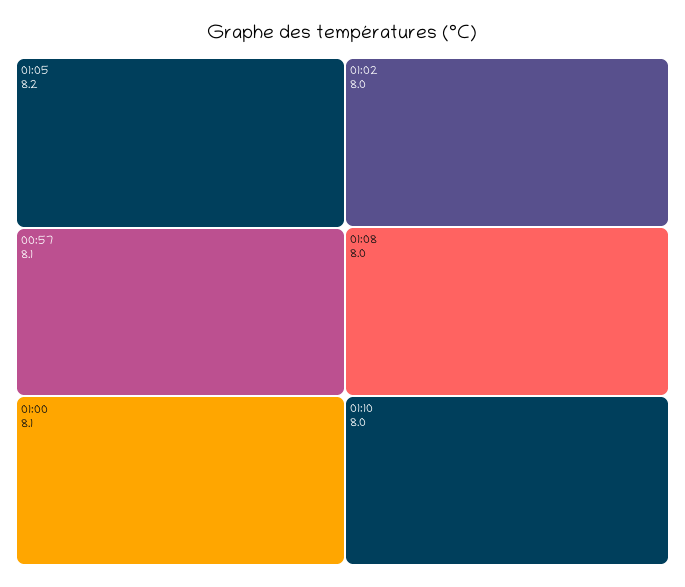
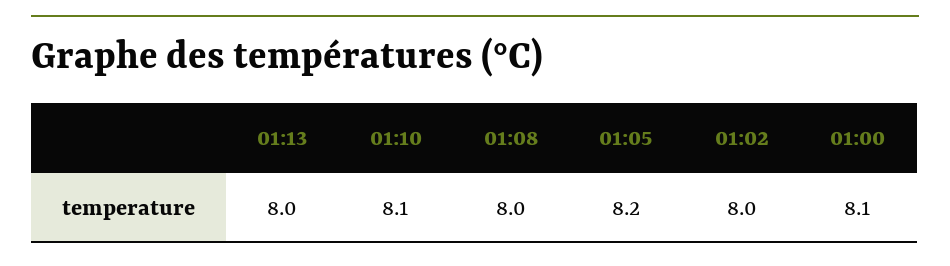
00:57: 8.1 -> none
01:10: 8 -> 8.1
01:13: none -> 8

